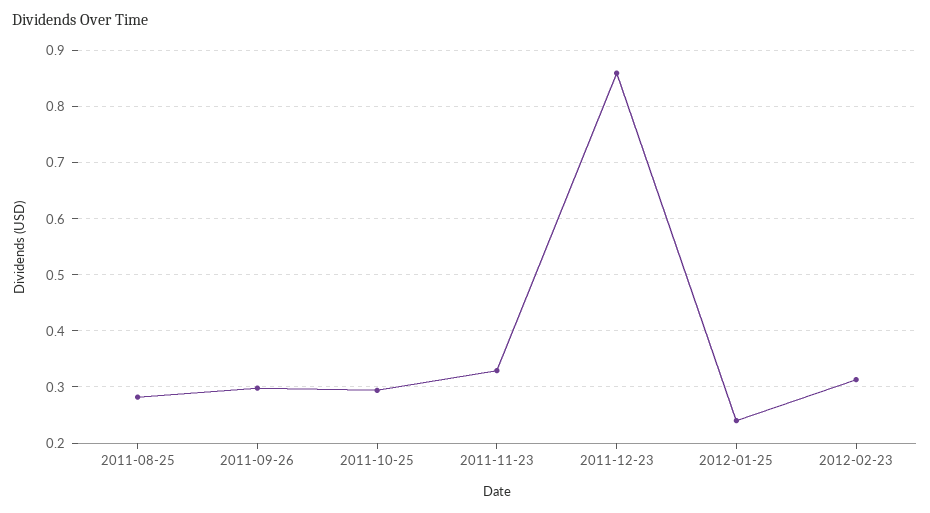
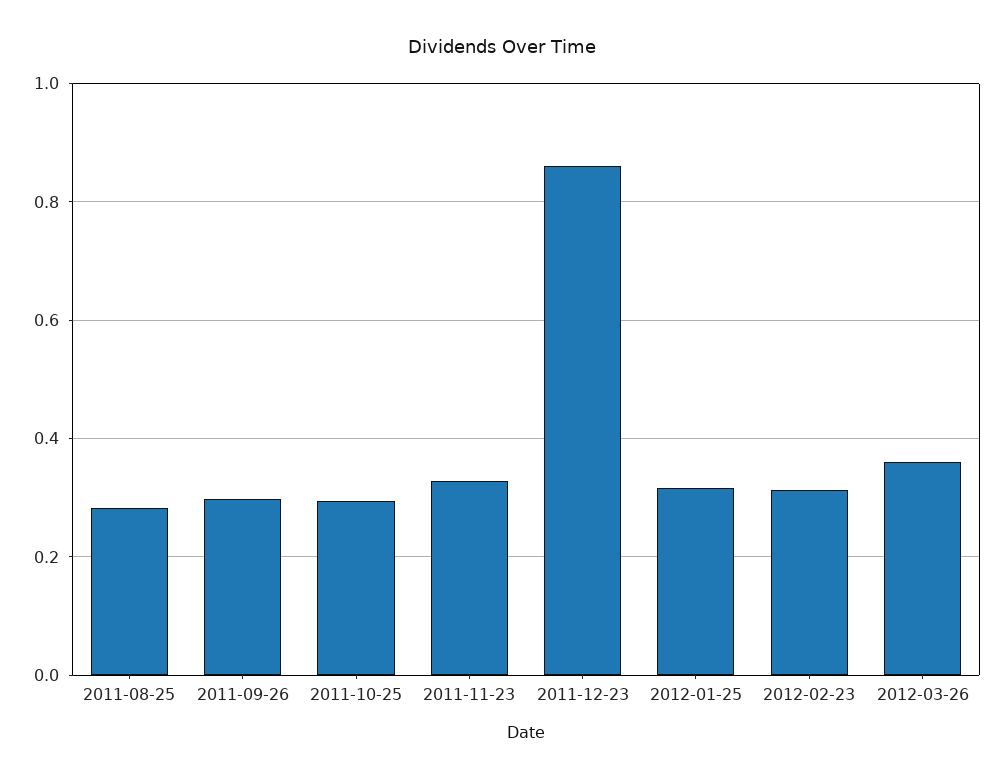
2012-01-25: 0.24 -> 0.32
2012-03-26: none -> 0.36

